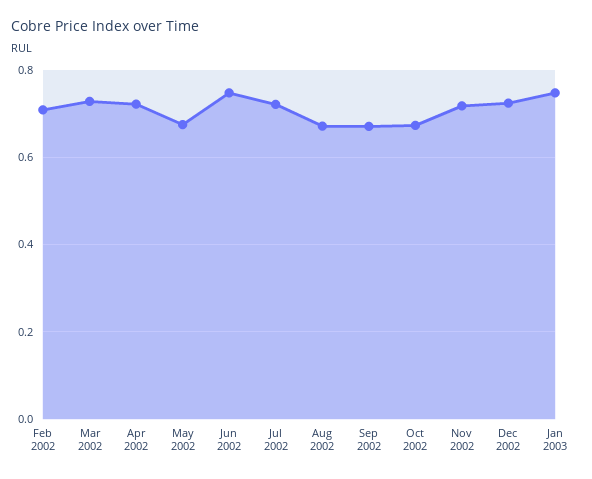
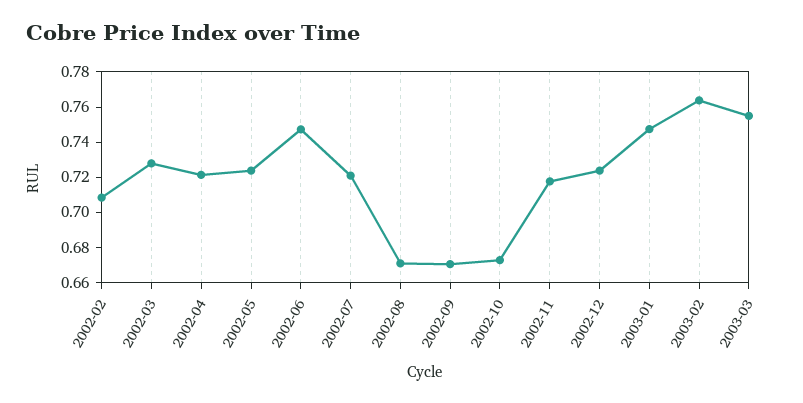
May 2002: 0.68 -> 0.725
2003-02: none -> 0.765
2003-03: none -> 0.755

